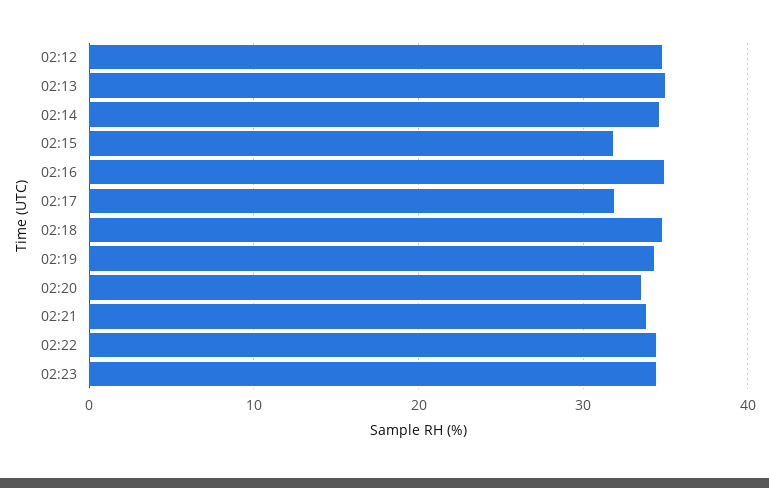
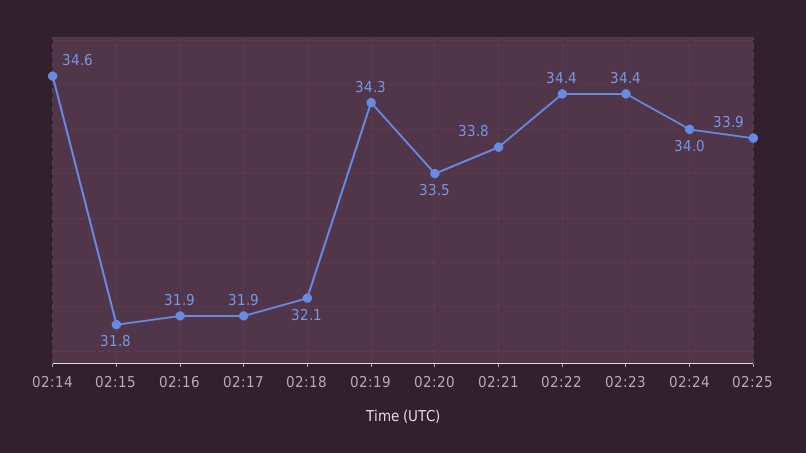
02:12: 35 -> none
02:13: 35 -> none
02:16: 35 -> 31.9
02:18: 35 -> 32.1
02:24: none -> 34
02:25: none -> 33.9

